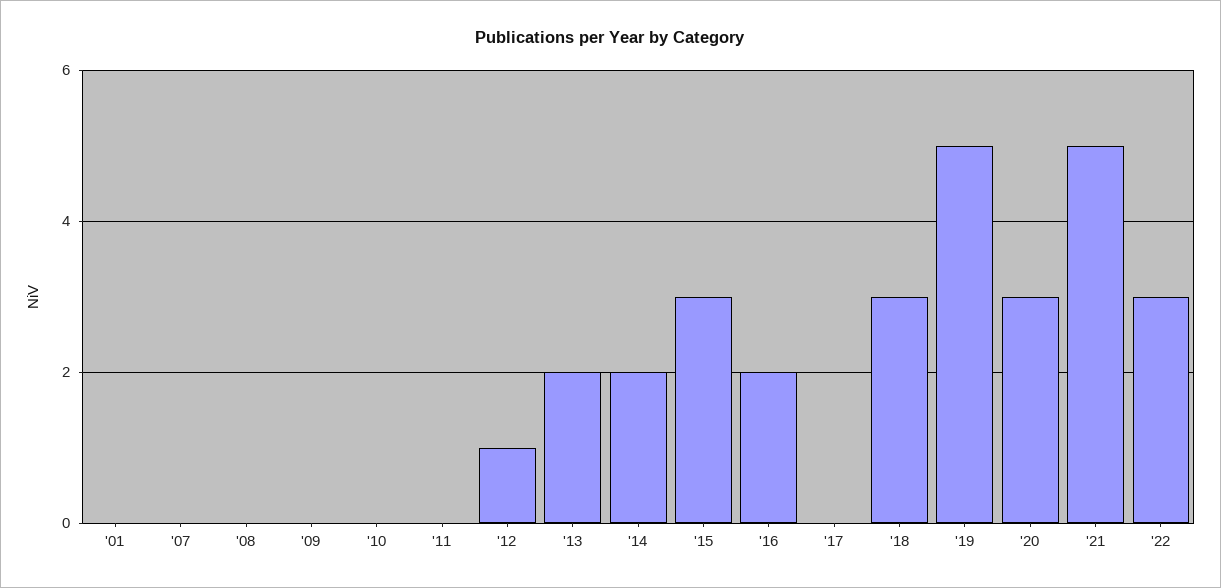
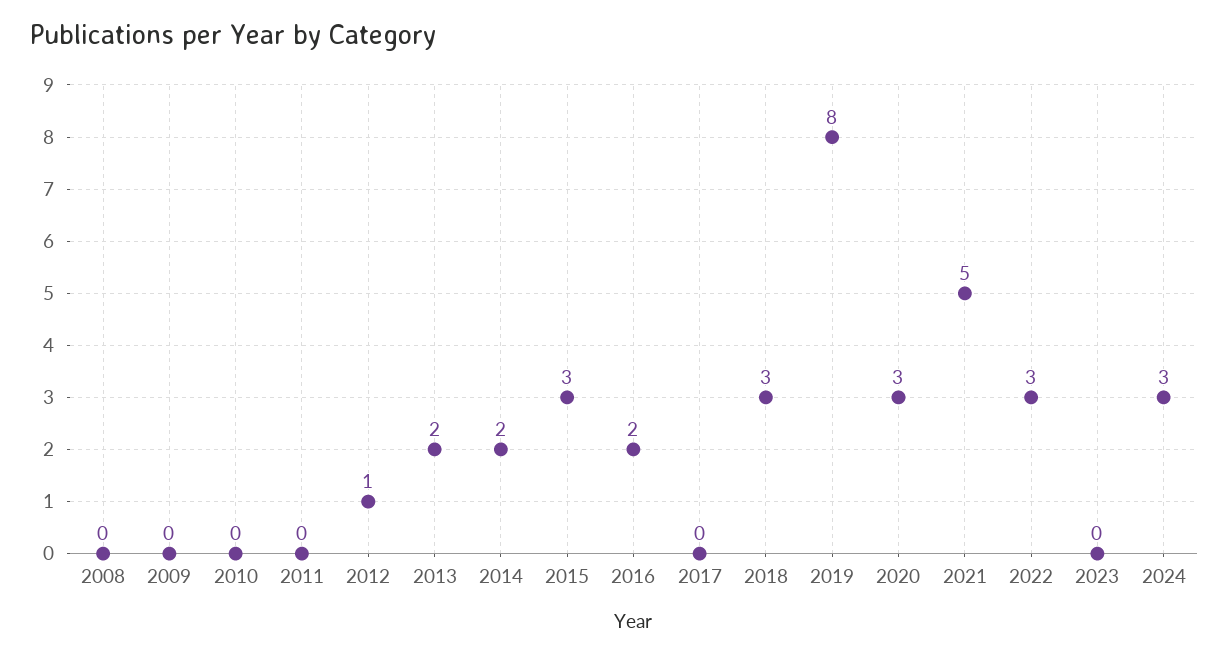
'01: 0 -> none
'07: 0 -> none
'19: 5 -> 8
2023: none -> 0
2024: none -> 3

